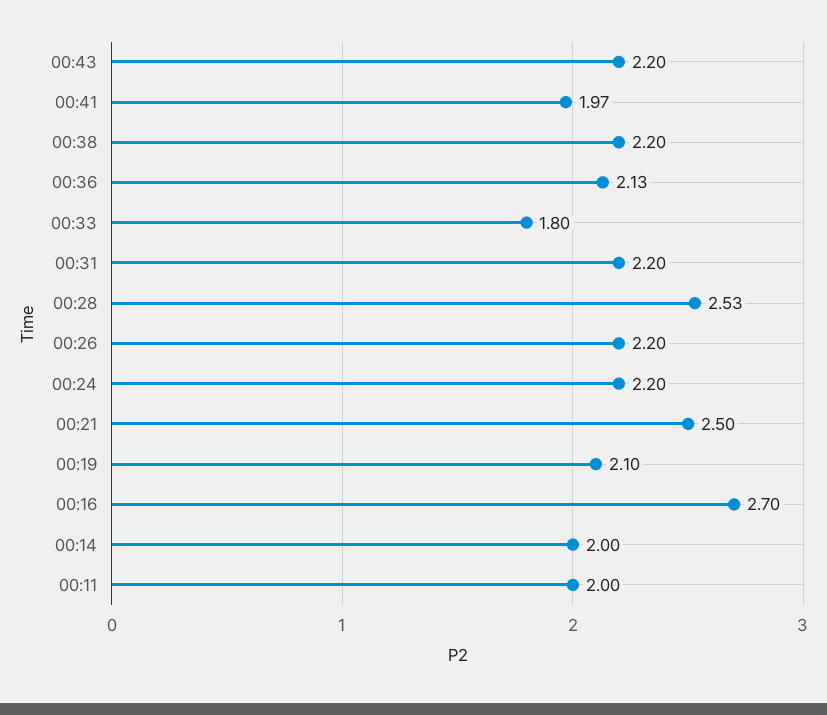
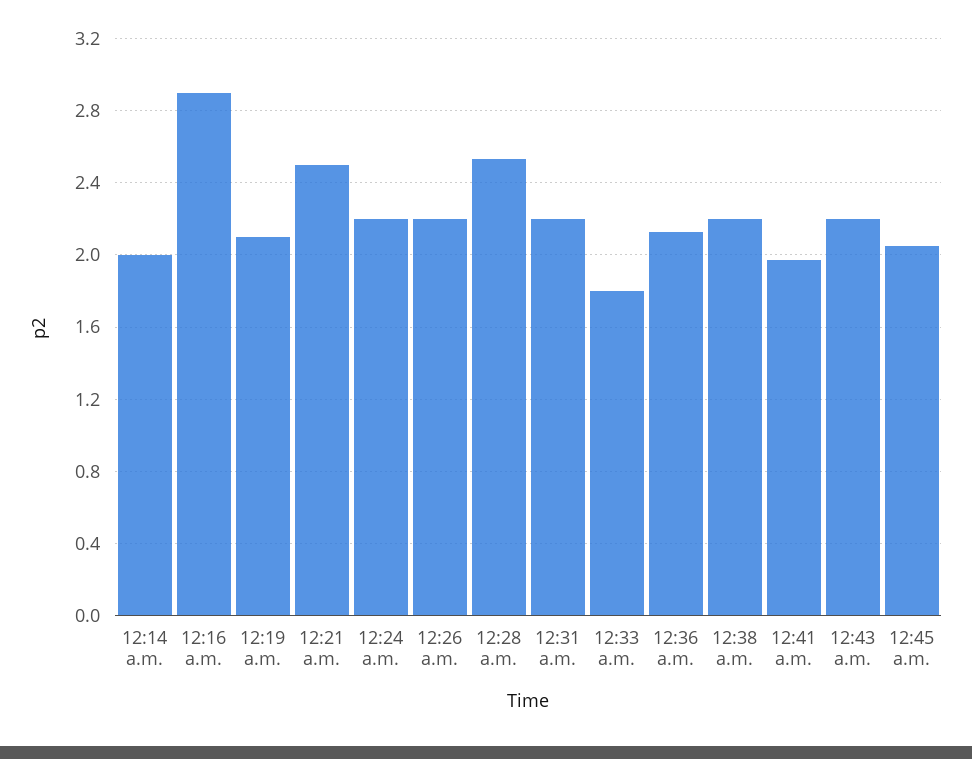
00:16: 2.7 -> 2.9
00:11: 2 -> none
12:45 a.m.: none -> 2.05

